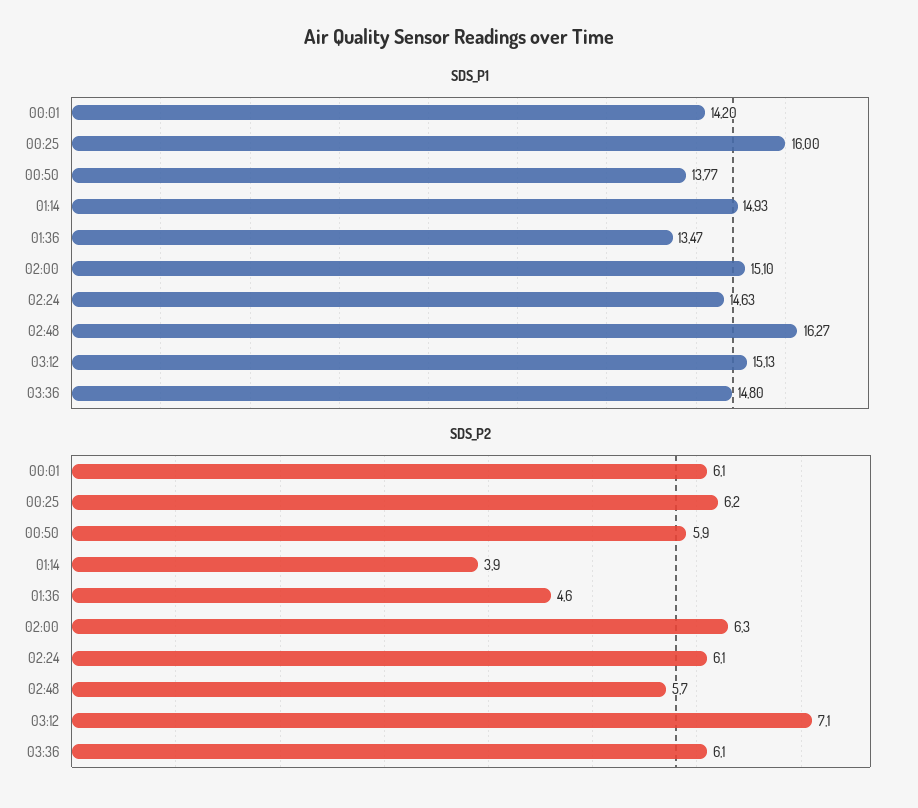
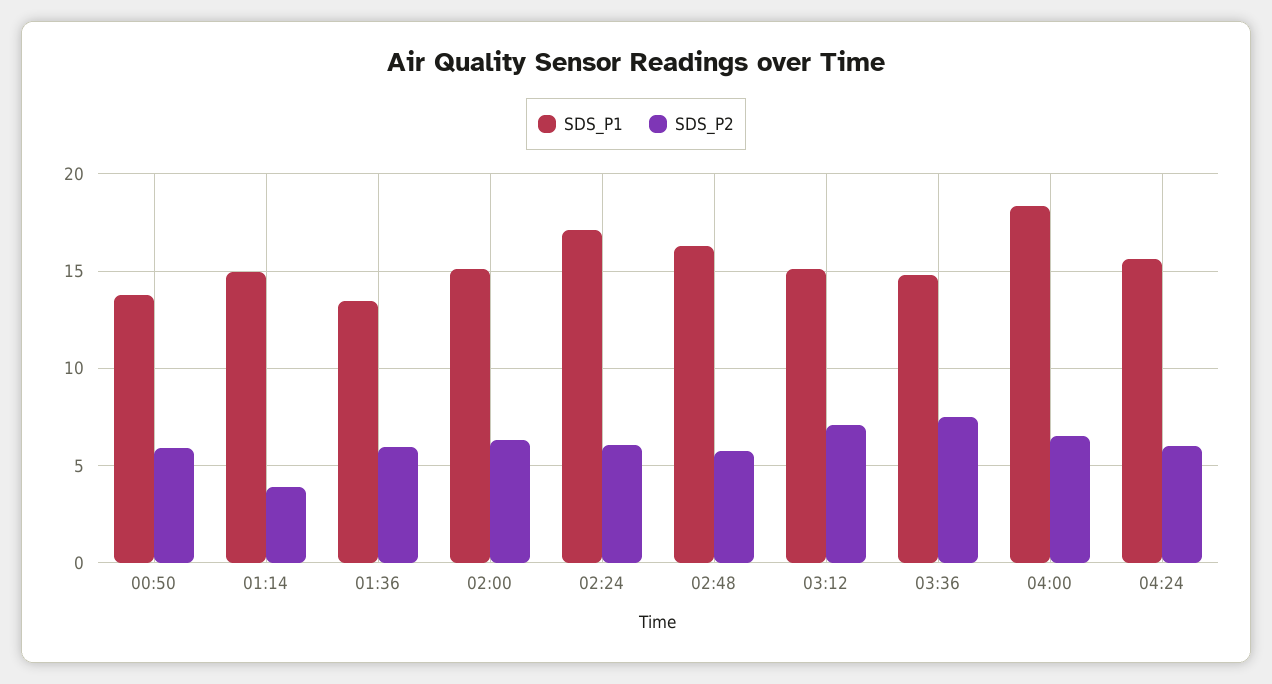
SDS_P1, 00:01: 14.2 -> none
SDS_P1, 00:25: 16 -> none
SDS_P1, 02:24: 14.63 -> 17
SDS_P2, 00:01: 6.1 -> none
SDS_P2, 00:25: 6.2 -> none
SDS_P2, 01:36: 4.6 -> 6
SDS_P2, 03:36: 6.1 -> 7.5
SDS_P1, 04:00: none -> 18.5
SDS_P2, 04:00: none -> 6.5
SDS_P1, 04:24: none -> 15.5
SDS_P2, 04:24: none -> 6

